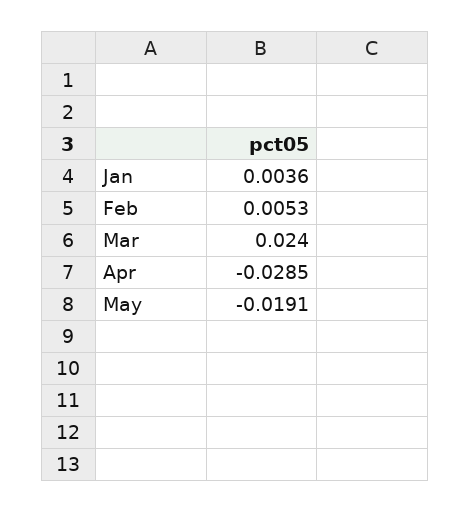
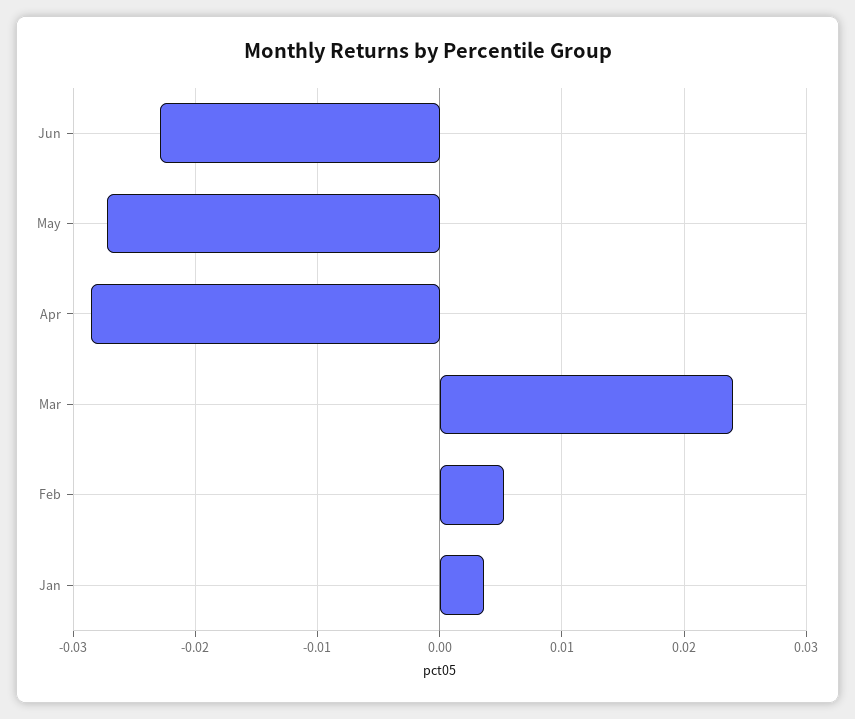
May: -0.0191 -> -0.027
Jun: none -> -0.023

